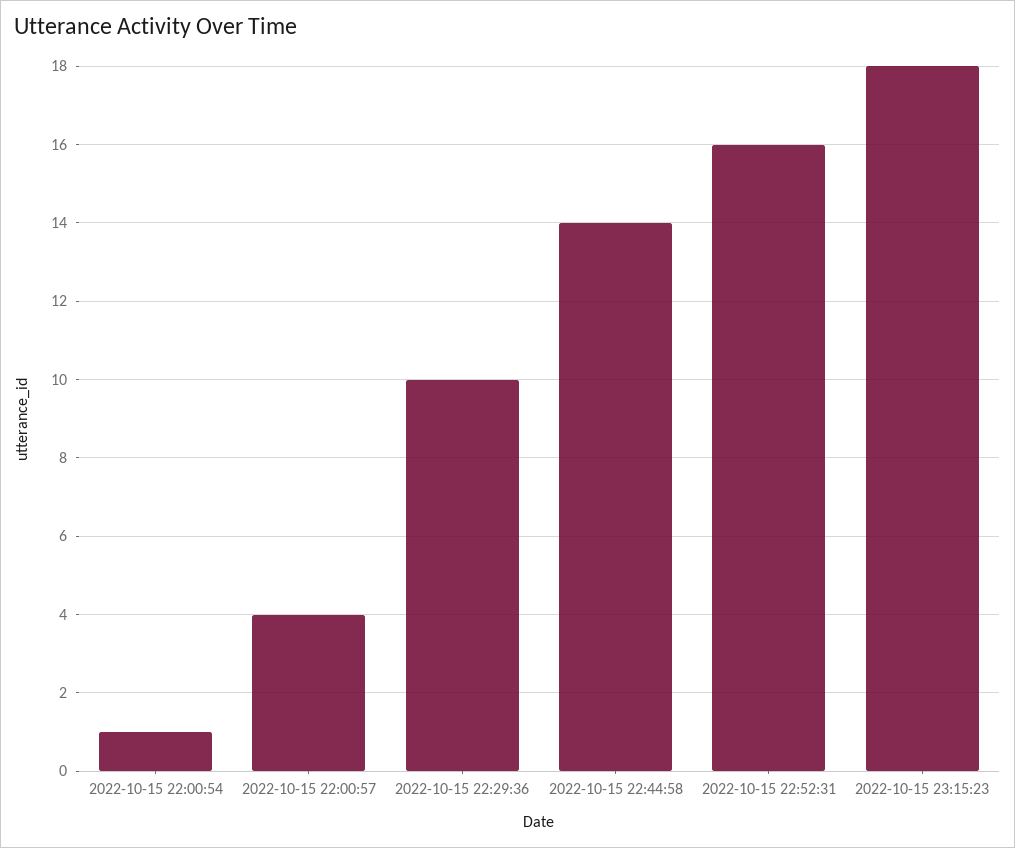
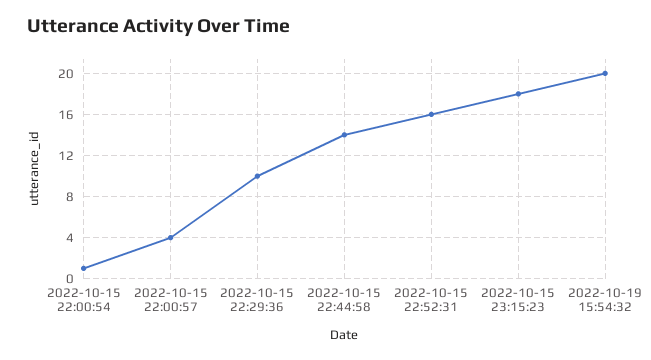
2022-10-19 15:54:32: none -> 20

